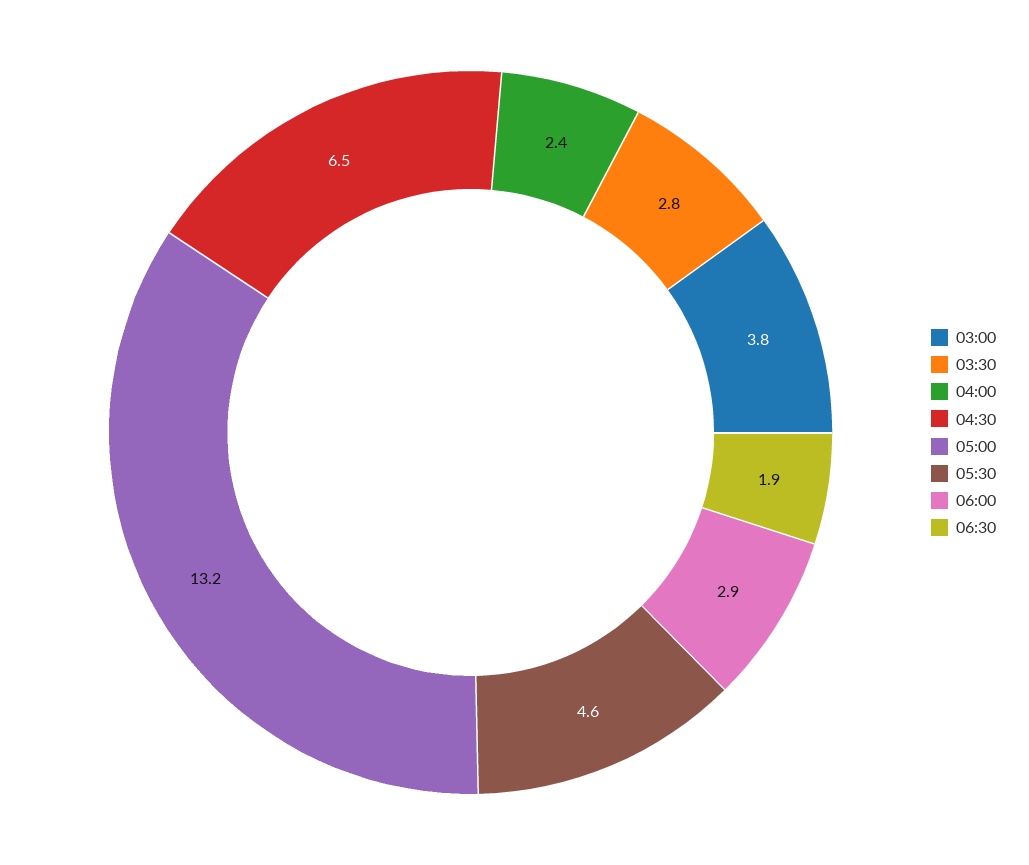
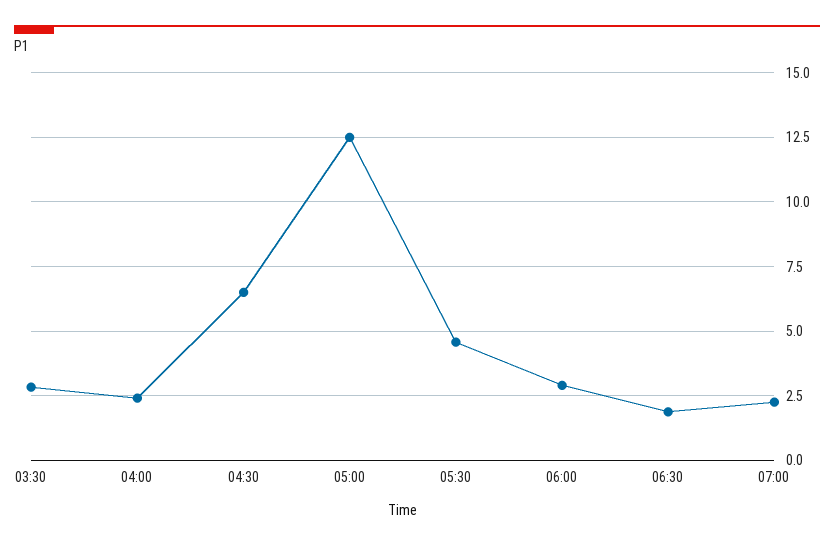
03:00: 3.8 -> none
05:00: 13.2 -> 12.5
07:00: none -> 2.25

